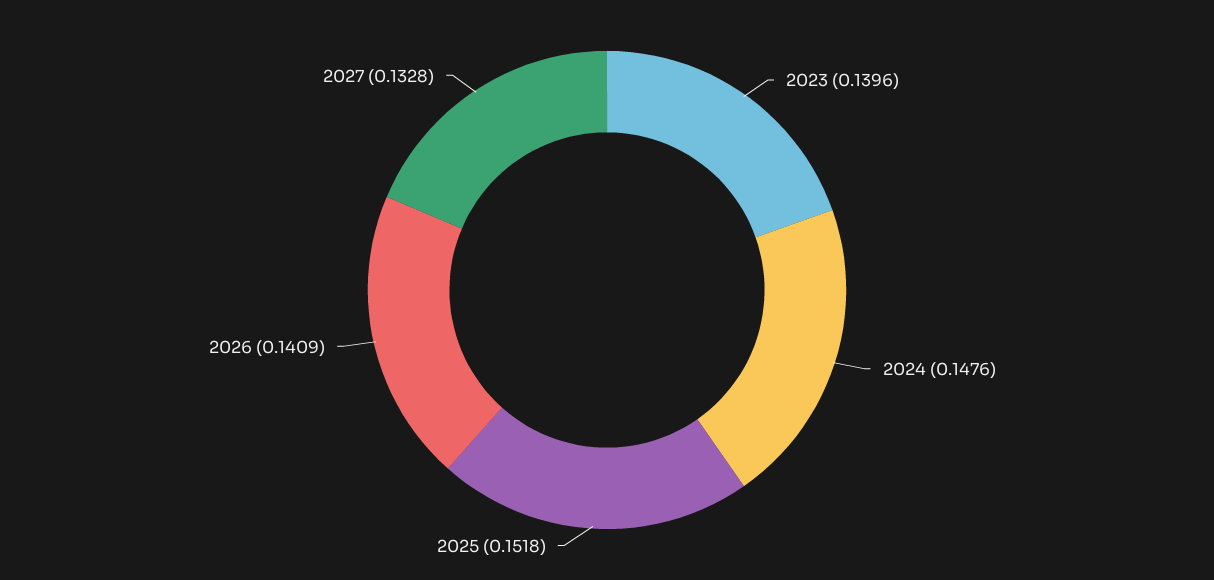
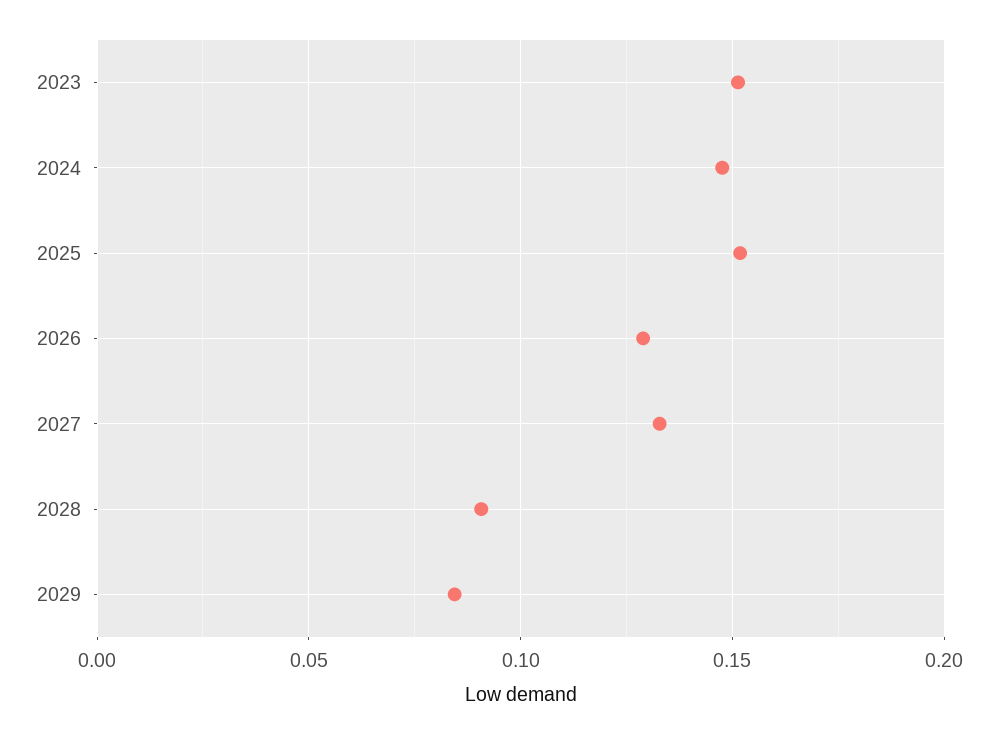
2023: 0.1396 -> 0.15
2026: 0.1409 -> 0.13
2028: none -> 0.09
2029: none -> 0.085

